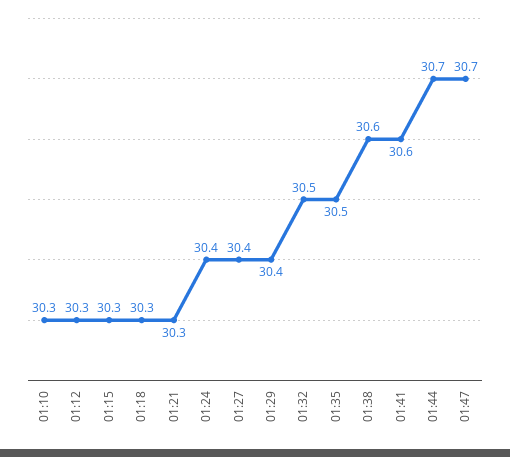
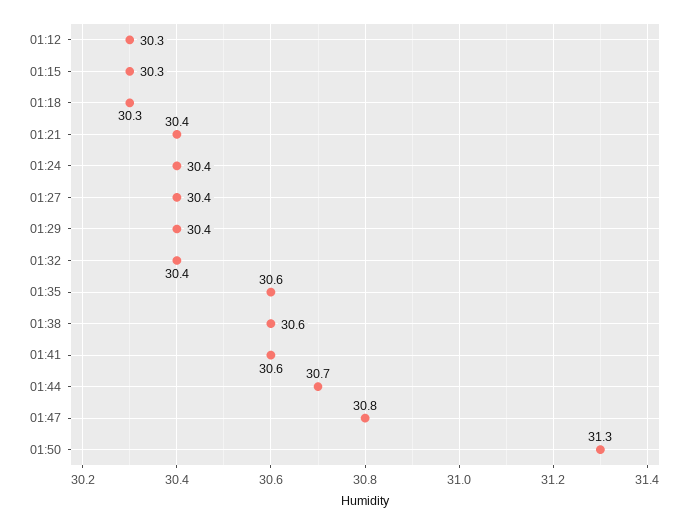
01:10: 30.3 -> none
01:21: 30.3 -> 30.4
01:32: 30.5 -> 30.4
01:35: 30.5 -> 30.6
01:47: 30.7 -> 30.8
01:50: none -> 31.3

